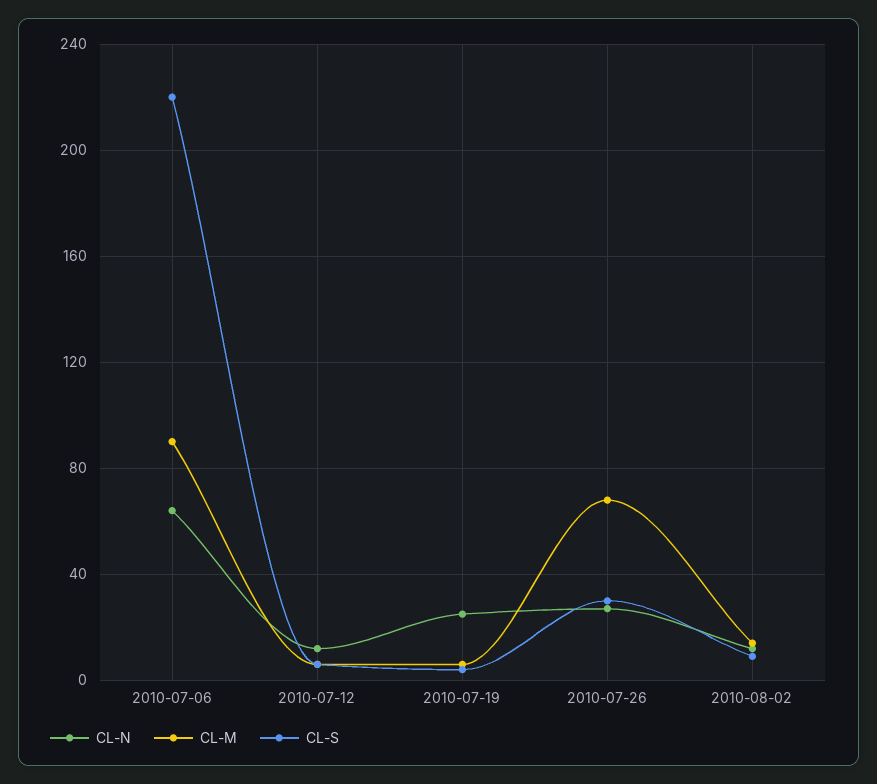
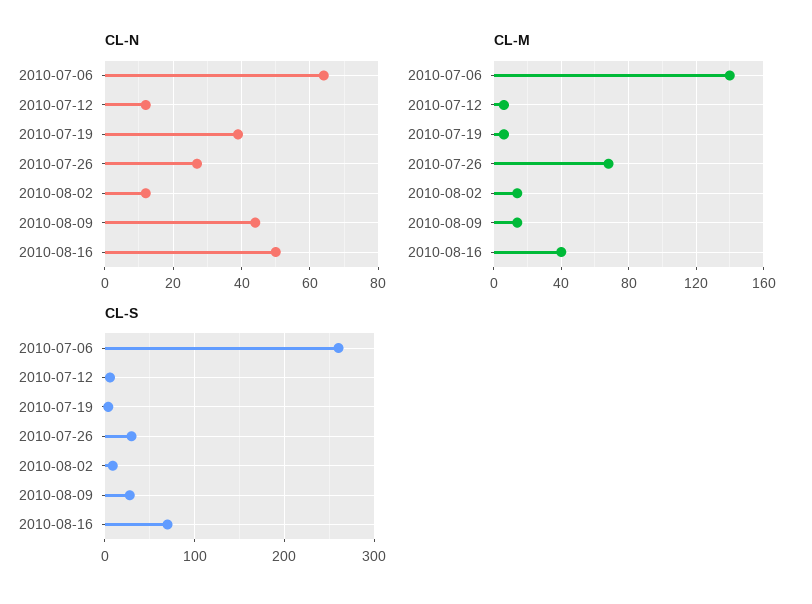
CL-M, 2010-07-06: 90 -> 140
CL-S, 2010-07-06: 220 -> 260
CL-N, 2010-07-19: 25 -> 40
CL-N, 2010-08-09: none -> 45
CL-N, 2010-08-16: none -> 50
CL-M, 2010-08-09: none -> 15
CL-M, 2010-08-16: none -> 40
CL-S, 2010-08-09: none -> 30
CL-S, 2010-08-16: none -> 70

